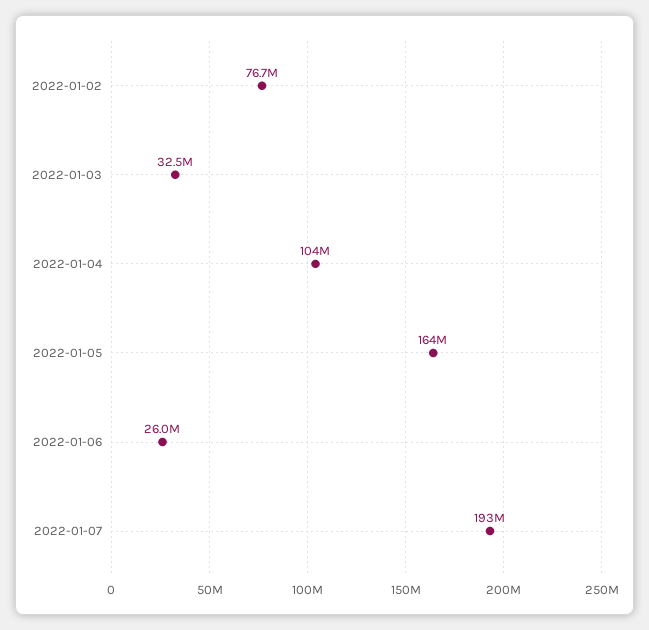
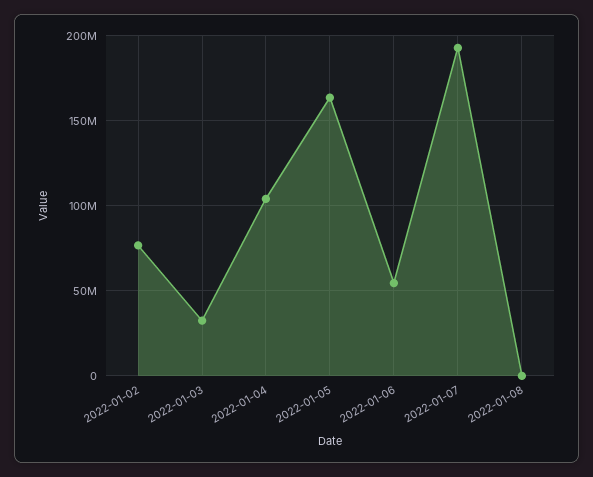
2022-01-06: 26000000 -> 55000000
2022-01-08: none -> 0

